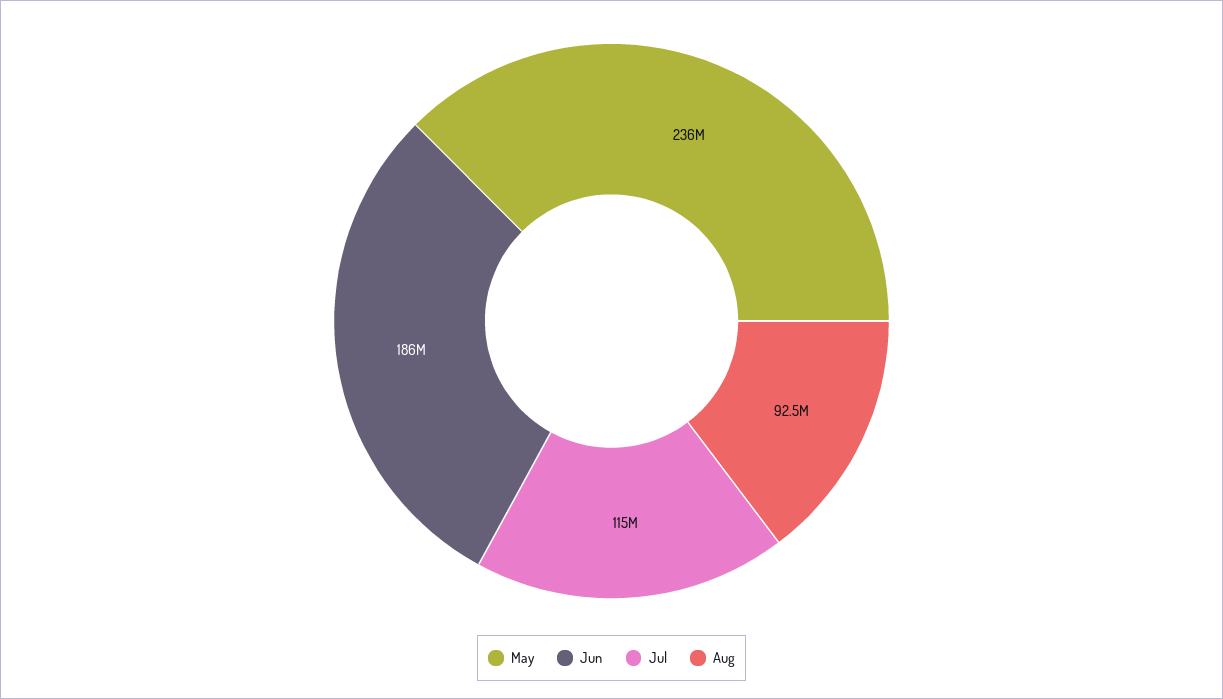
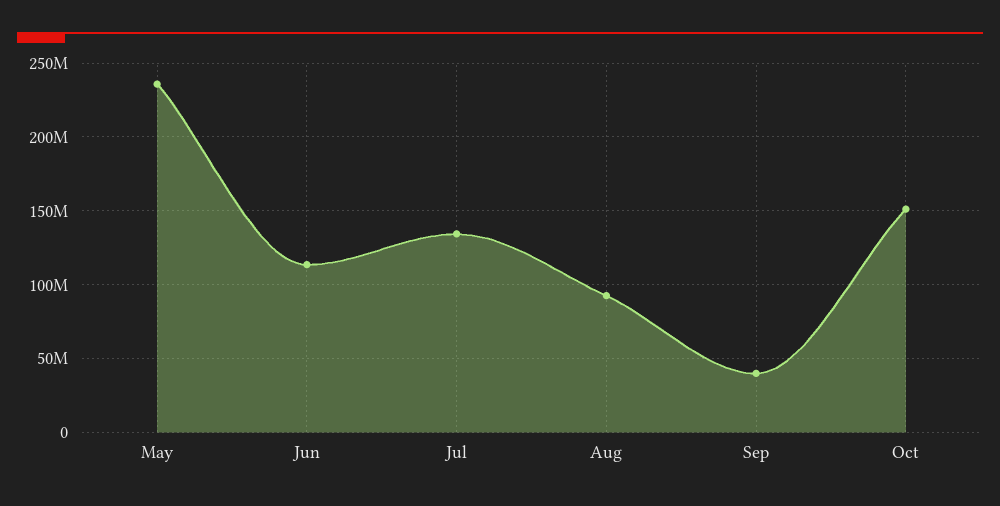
Jun: 186000000 -> 115000000
Jul: 115000000 -> 135000000
Sep: none -> 40000000
Oct: none -> 150000000

